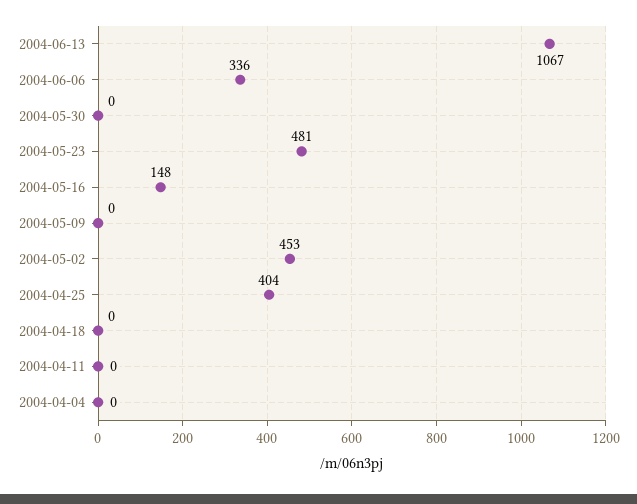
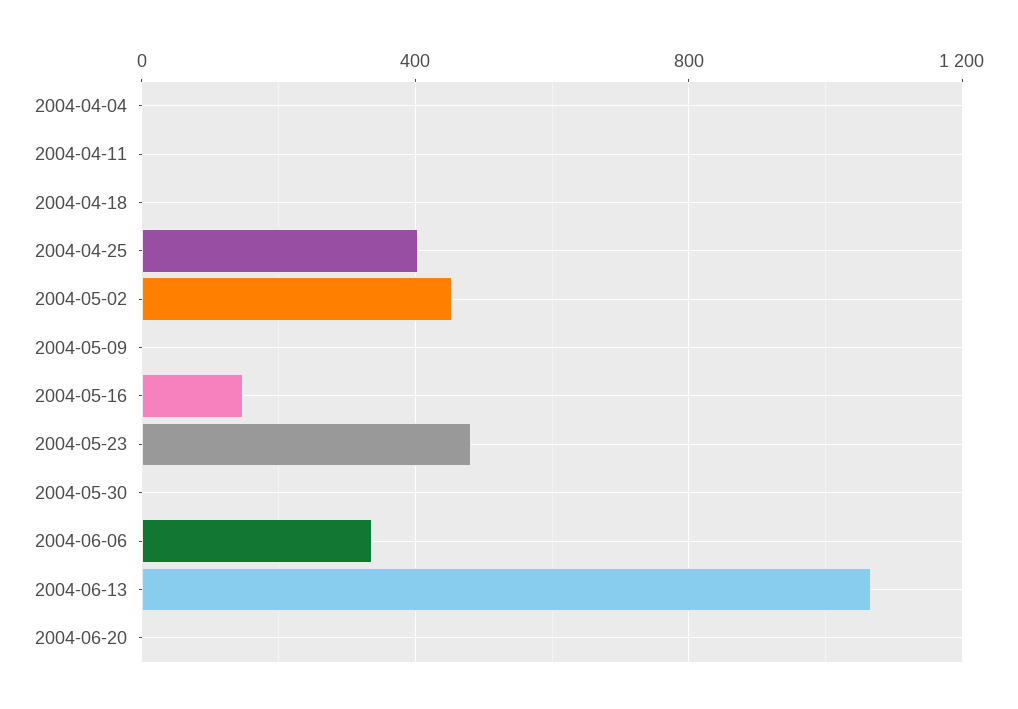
2004-06-20: none -> 0

